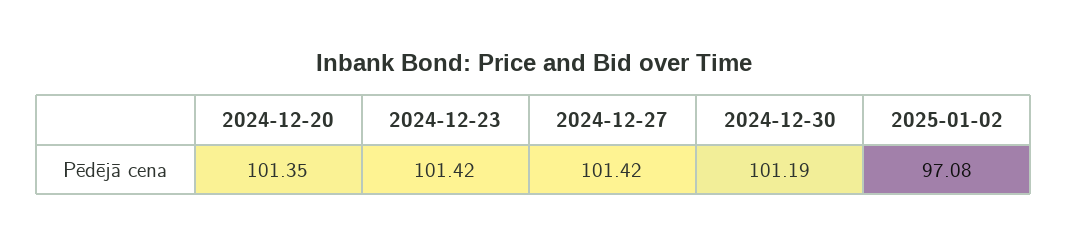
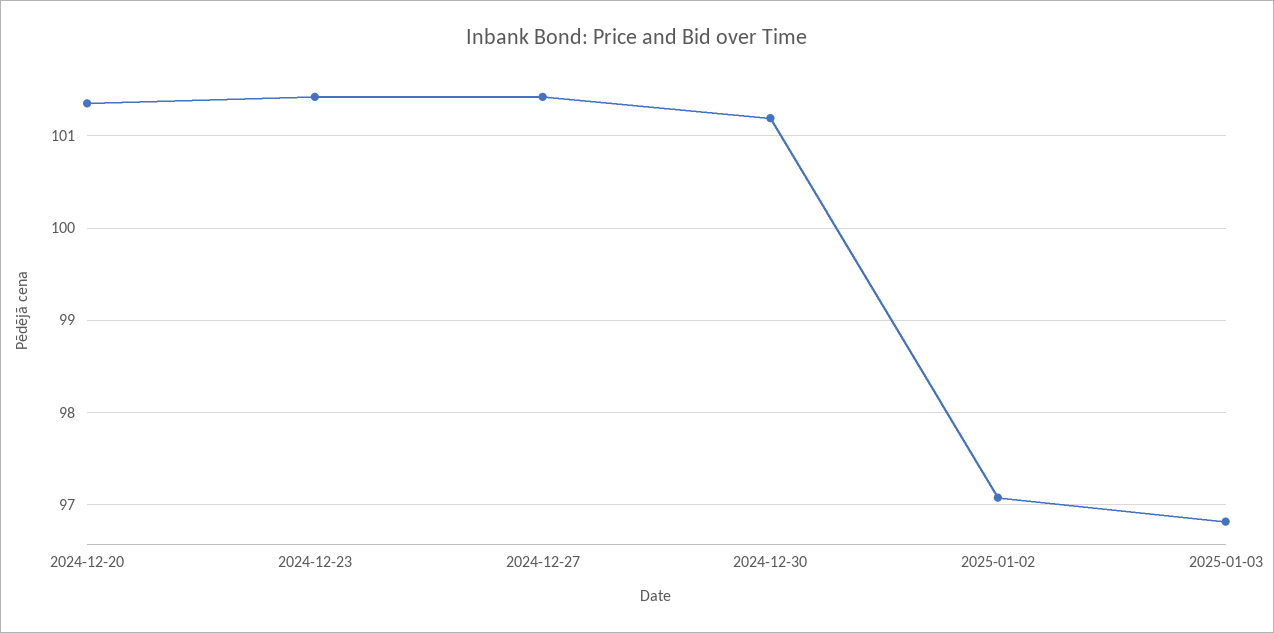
2025-01-03: none -> 96.8

